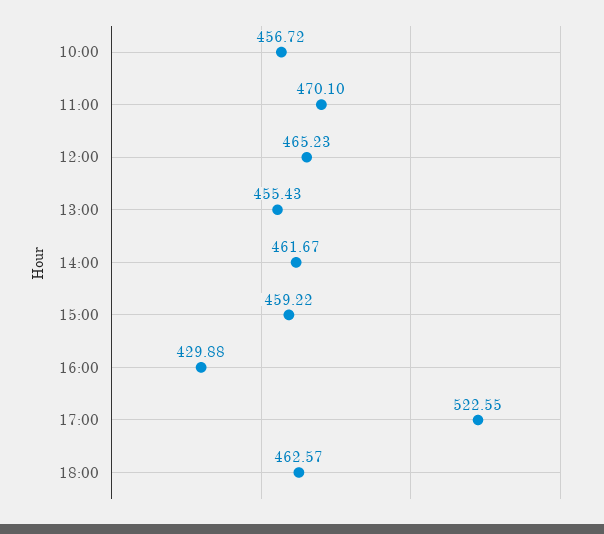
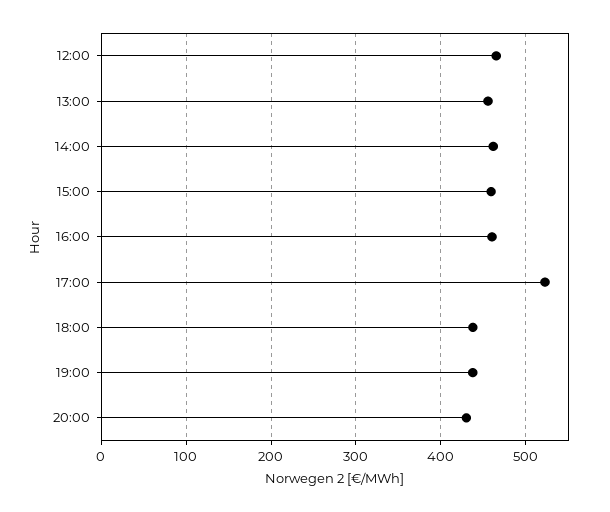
10:00: 456.72 -> none
11:00: 470.1 -> none
16:00: 429.88 -> 460
18:00: 462.57 -> 440
19:00: none -> 440
20:00: none -> 430

